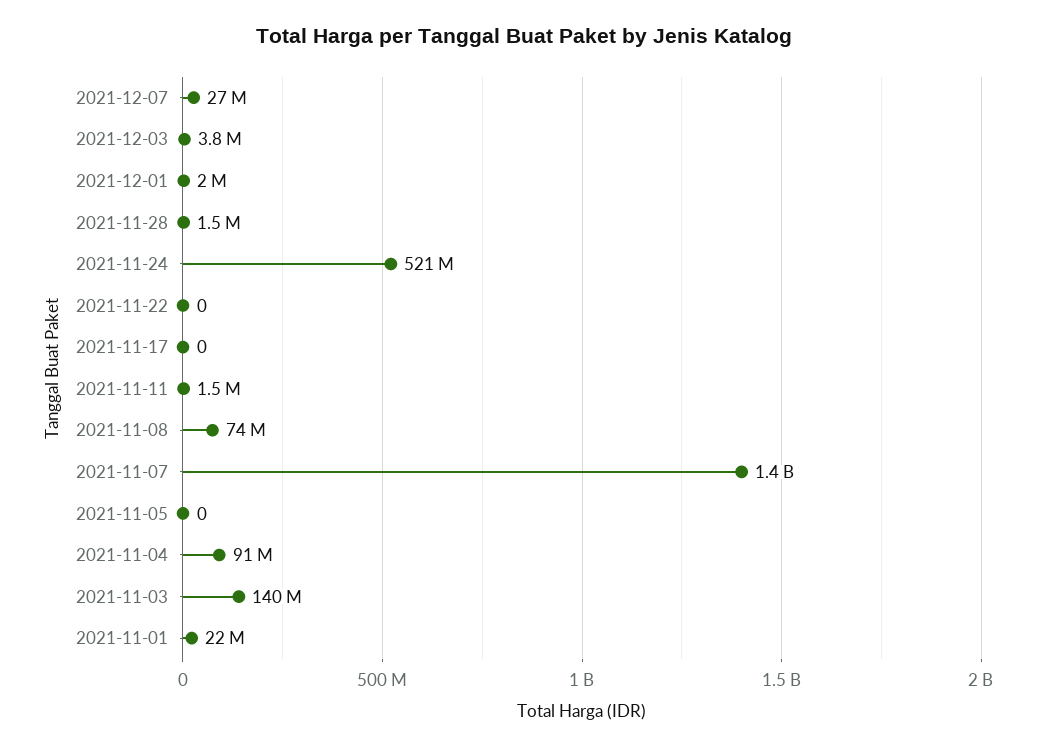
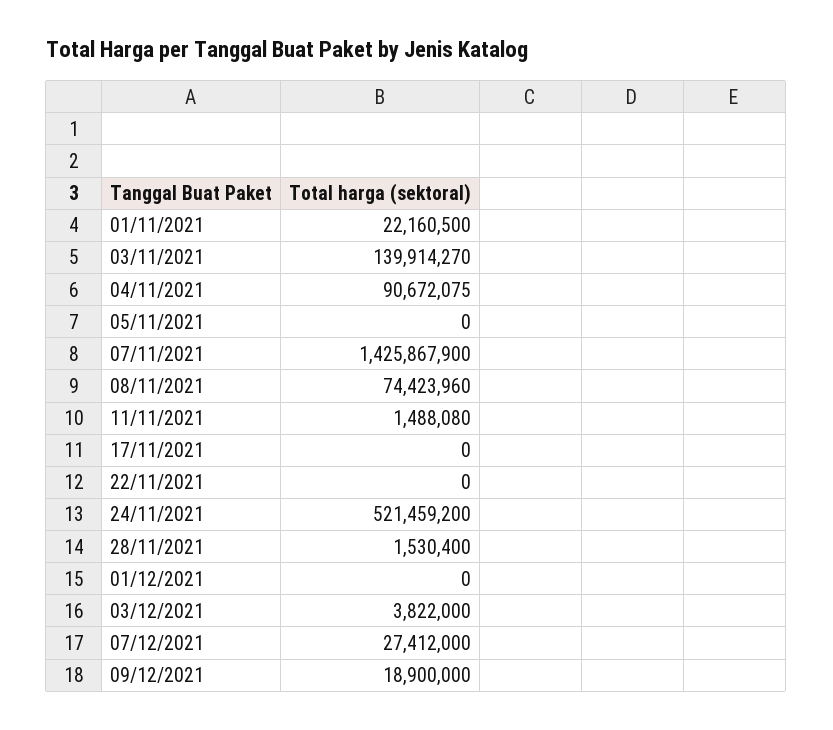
2021-12-01: 2000000 -> 0
09/12/2021: none -> 18900000

